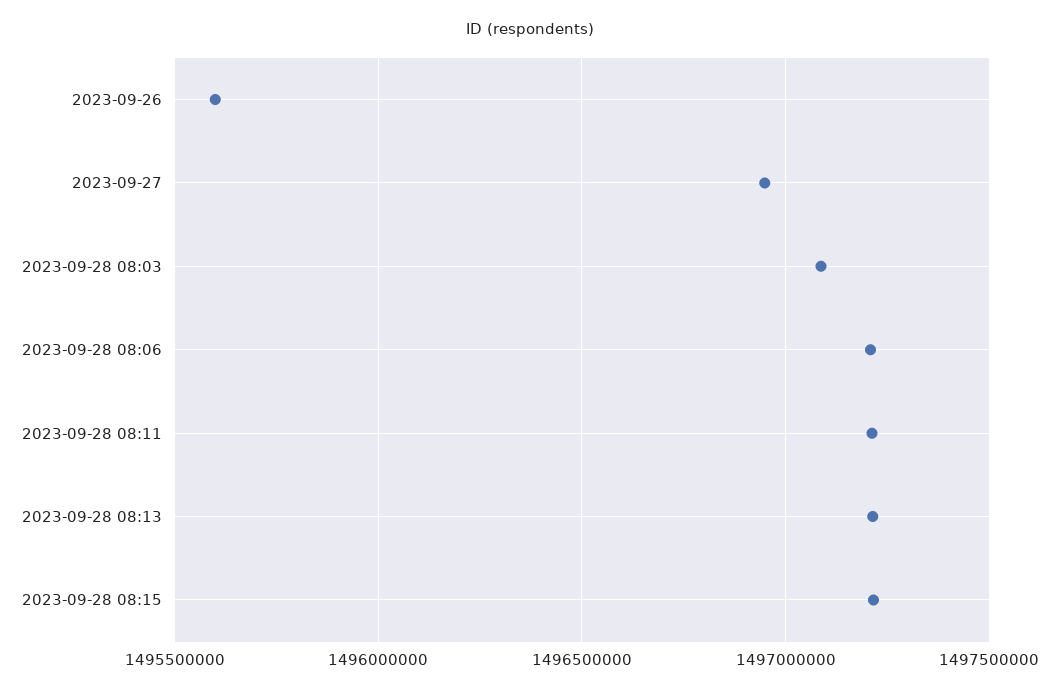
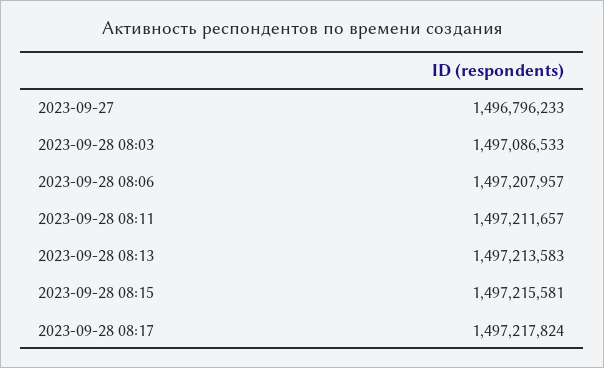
2023-09-26: 1495600000 -> none
2023-09-27: 1496950000 -> 1496796233
2023-09-28 08:17: none -> 1497217824

